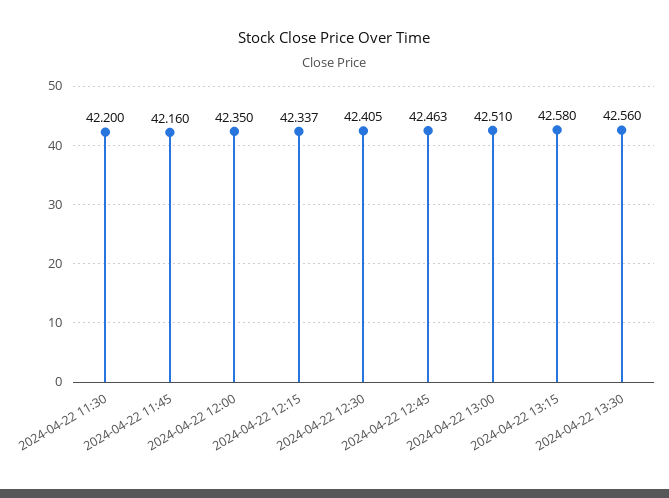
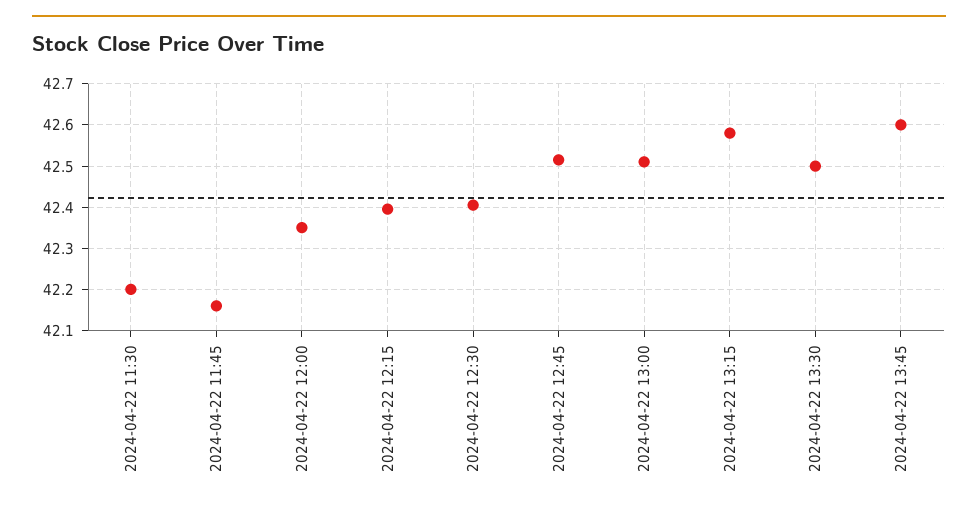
2024-04-22 12:15: 42.337 -> 42.4
2024-04-22 12:45: 42.463 -> 42.52
2024-04-22 13:30: 42.56 -> 42.5
2024-04-22 13:45: none -> 42.6

